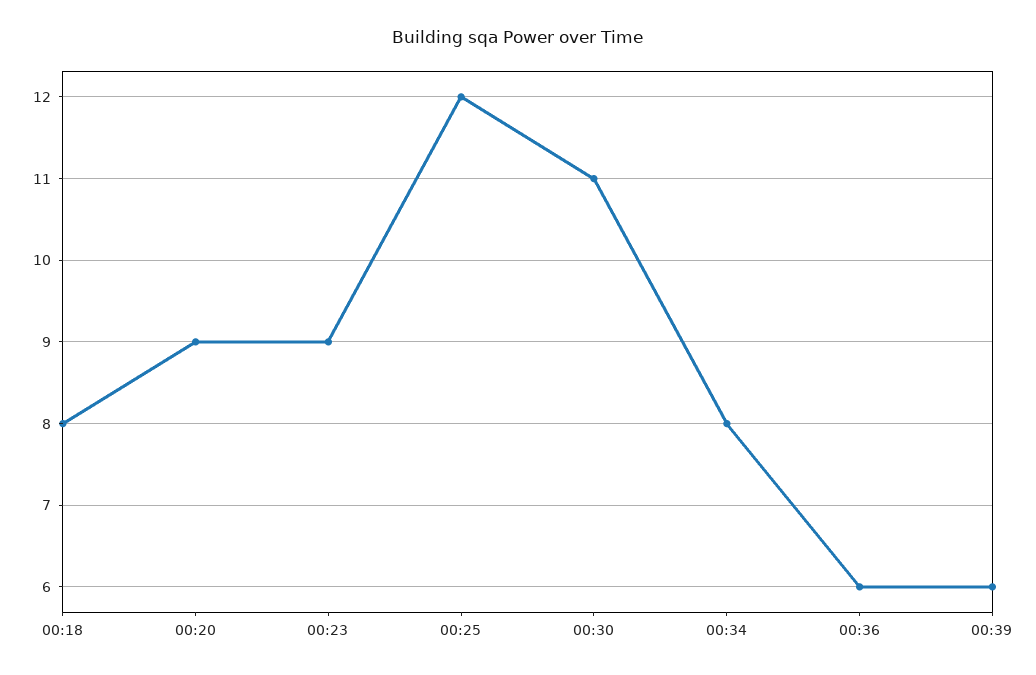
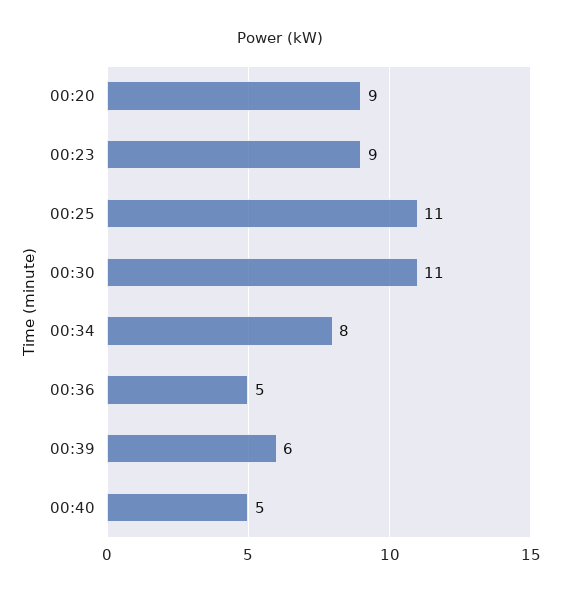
00:18: 8 -> none
00:25: 12 -> 11
00:36: 6 -> 5
00:40: none -> 5

